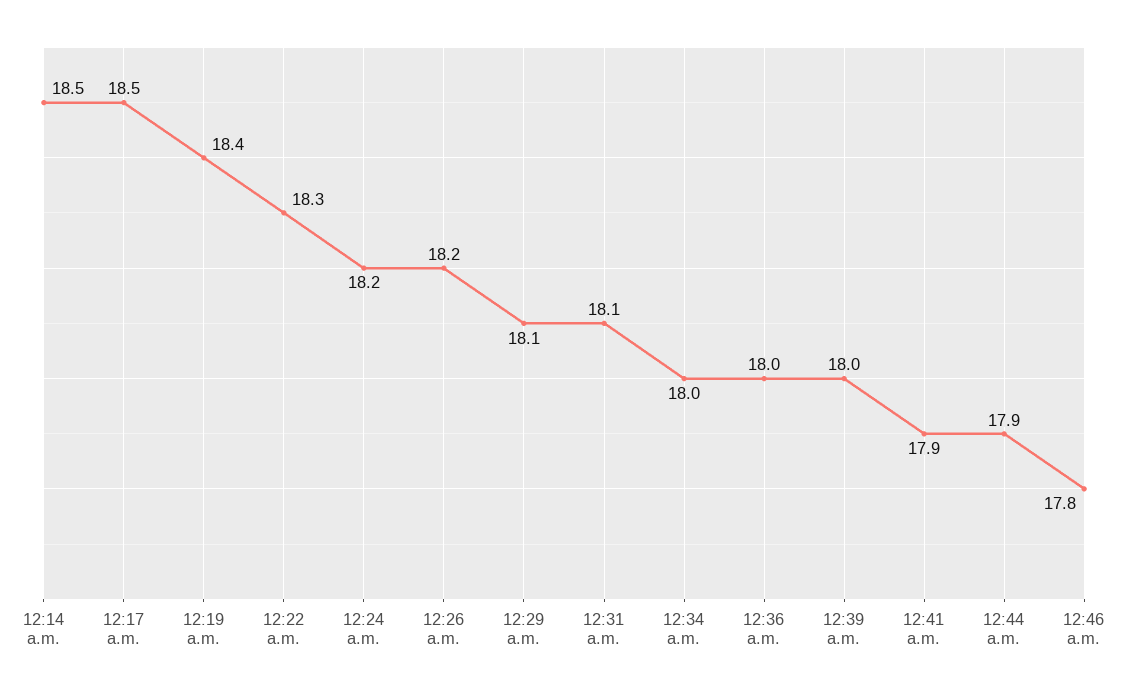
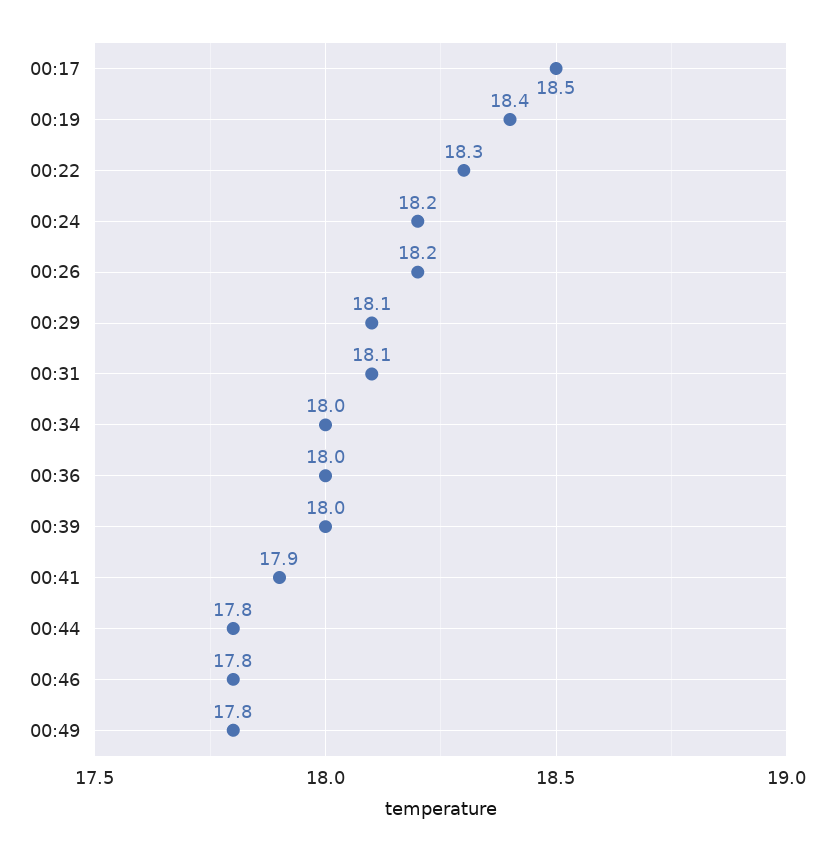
12:14 a.m.: 18.5 -> none
12:44 a.m.: 17.9 -> 17.8
00:49: none -> 17.8

